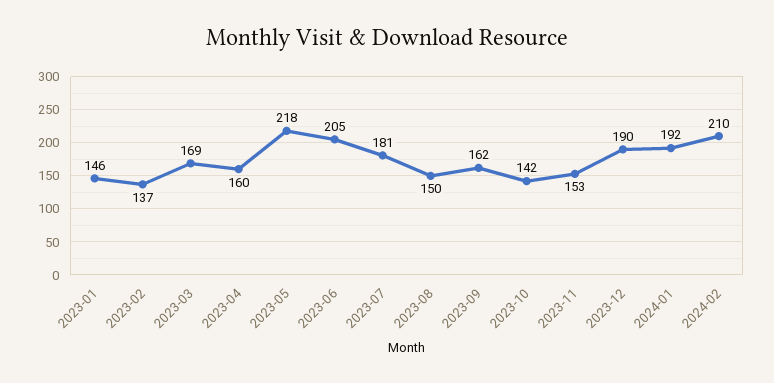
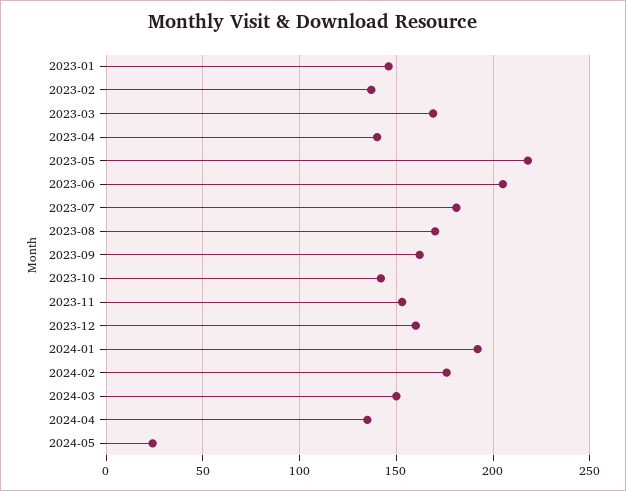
2023-04: 160 -> 140
2023-08: 150 -> 170
2023-12: 190 -> 160
2024-02: 210 -> 175
2024-03: none -> 150
2024-04: none -> 135
2024-05: none -> 25

